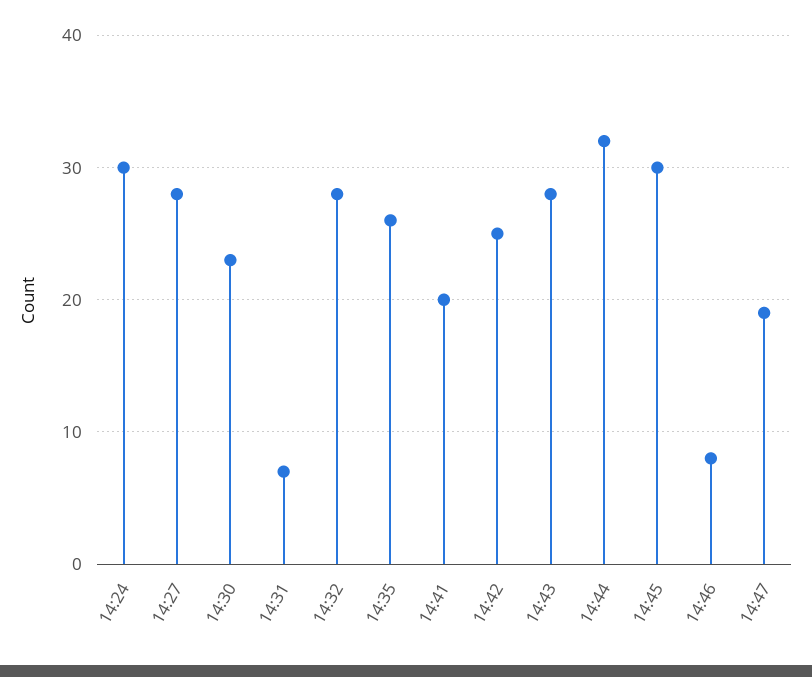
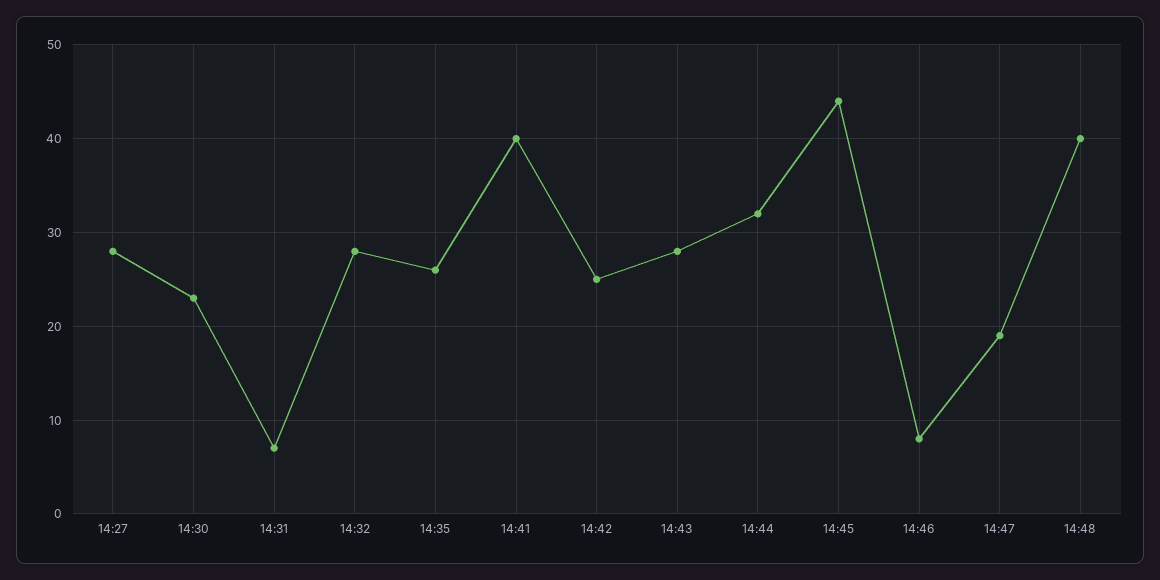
14:24: 30 -> none
14:41: 20 -> 40
14:45: 30 -> 44
14:48: none -> 40

